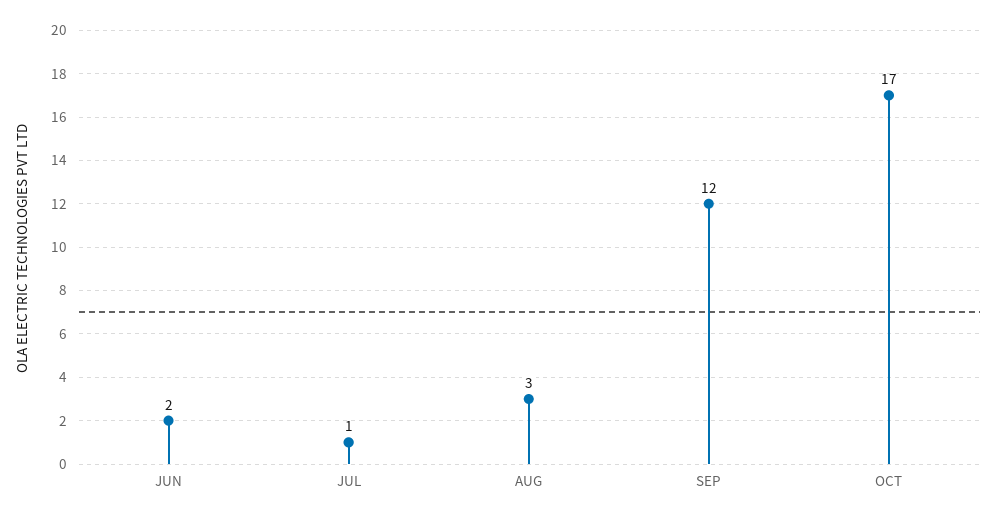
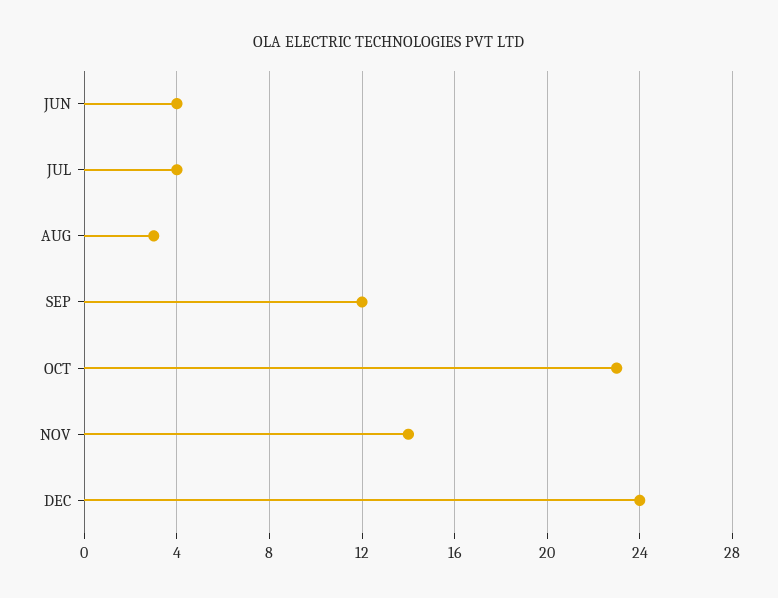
JUN: 2 -> 4
JUL: 1 -> 4
OCT: 17 -> 23
NOV: none -> 14
DEC: none -> 24

